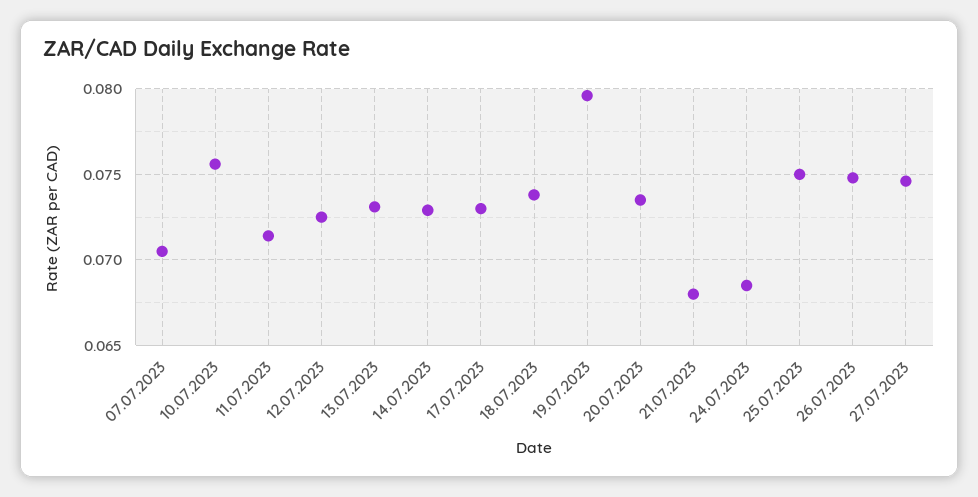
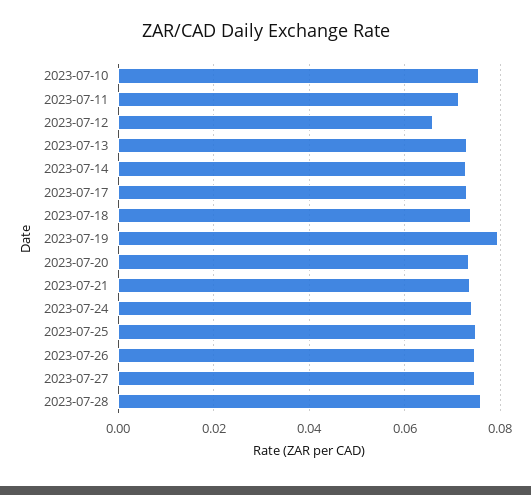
07.07.2023: 0.0705 -> none
12.07.2023: 0.0725 -> 0.066
21.07.2023: 0.068 -> 0.074
24.07.2023: 0.0685 -> 0.074
2023-07-28: none -> 0.076

